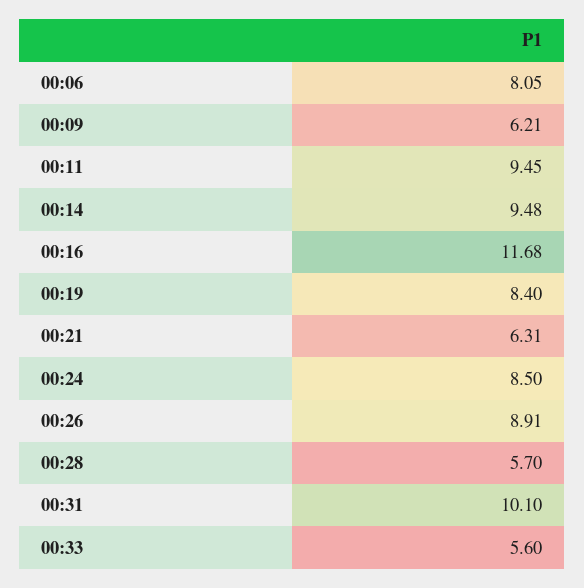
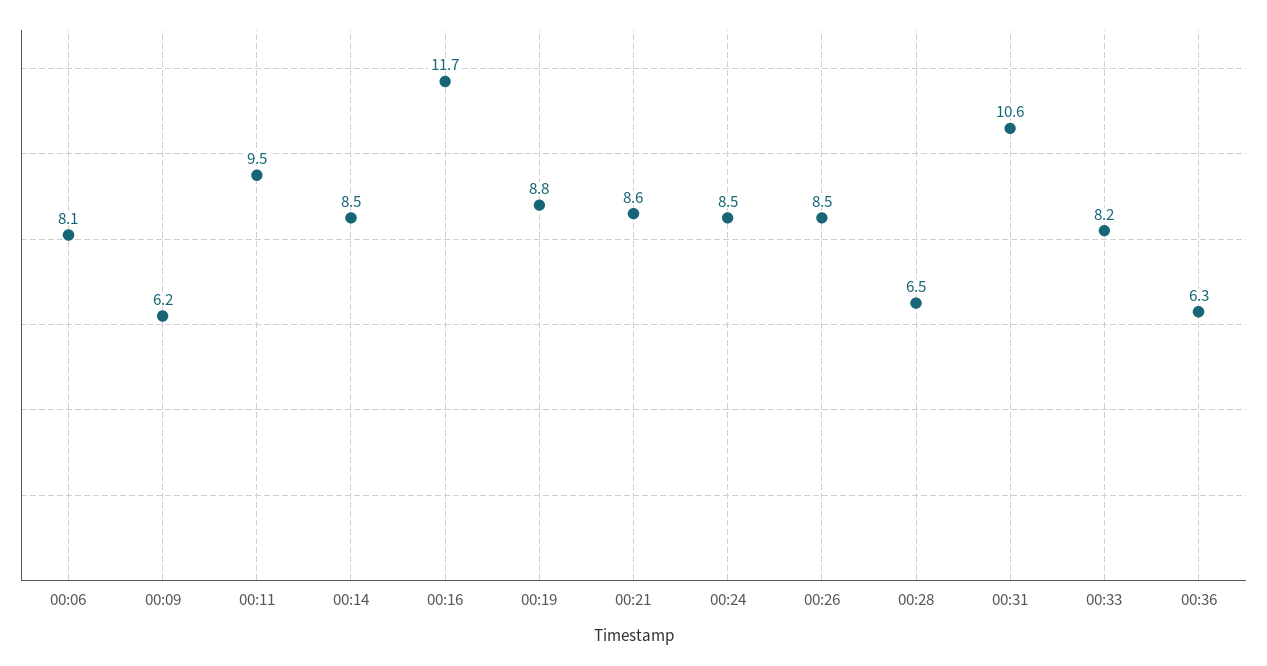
00:14: 9.48 -> 8.5
00:19: 8.4 -> 8.8
00:21: 6.31 -> 8.6
00:26: 8.91 -> 8.5
00:28: 5.7 -> 6.5
00:31: 10.1 -> 10.6
00:33: 5.6 -> 8.2
00:36: none -> 6.3

